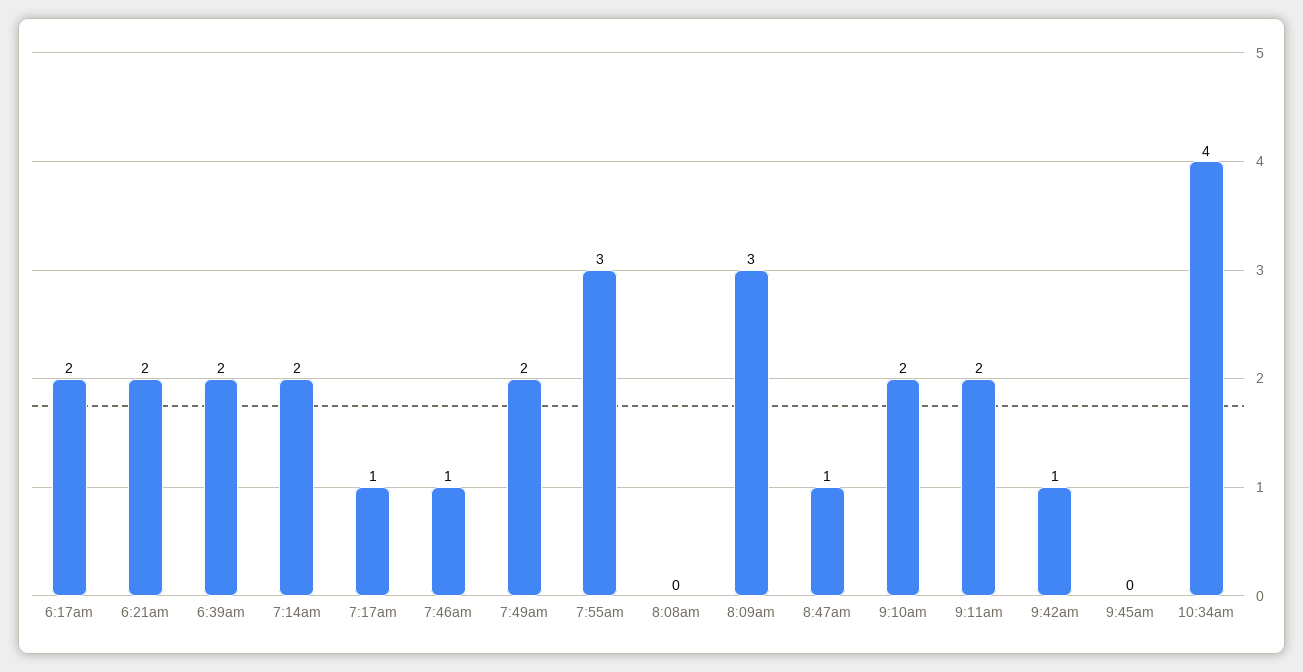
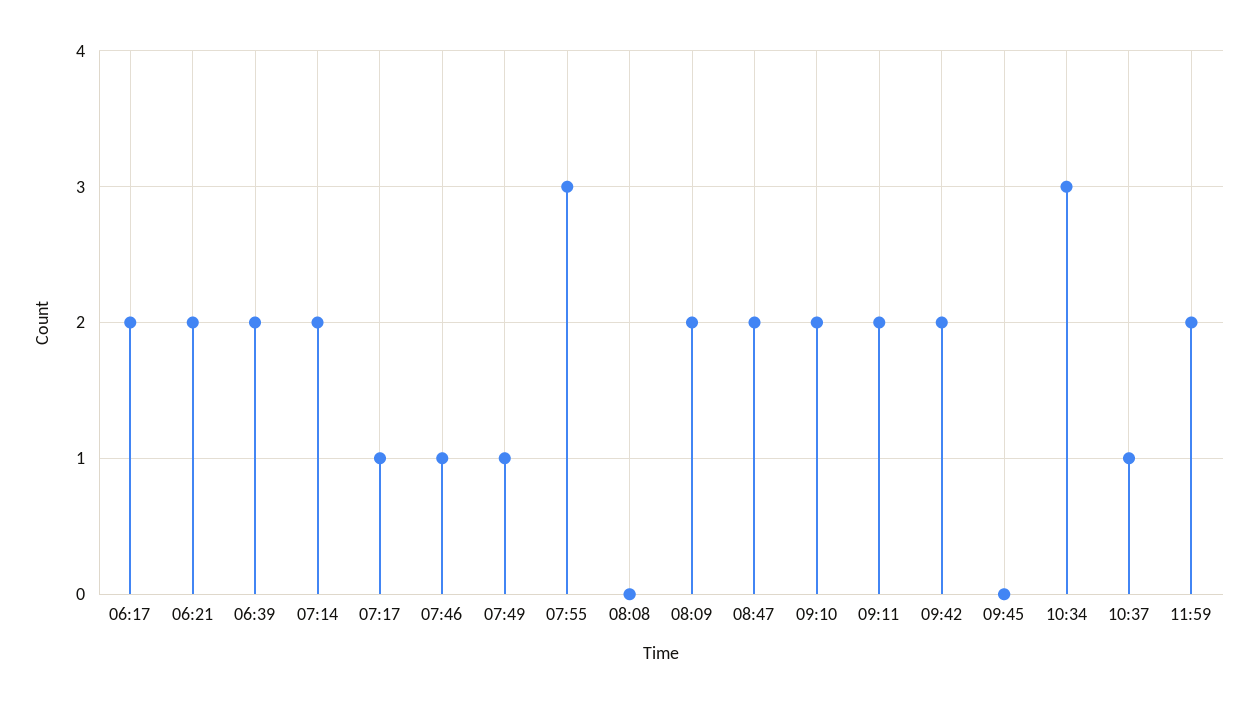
7:49am: 2 -> 1
8:09am: 3 -> 2
8:47am: 1 -> 2
9:42am: 1 -> 2
10:34am: 4 -> 3
10:37: none -> 1
11:59: none -> 2

